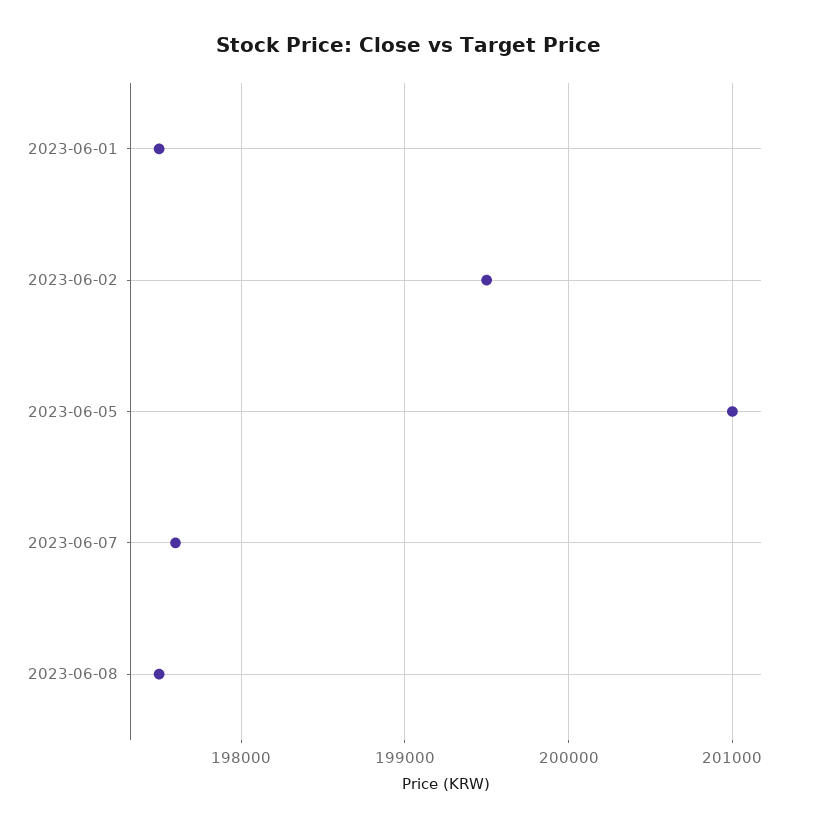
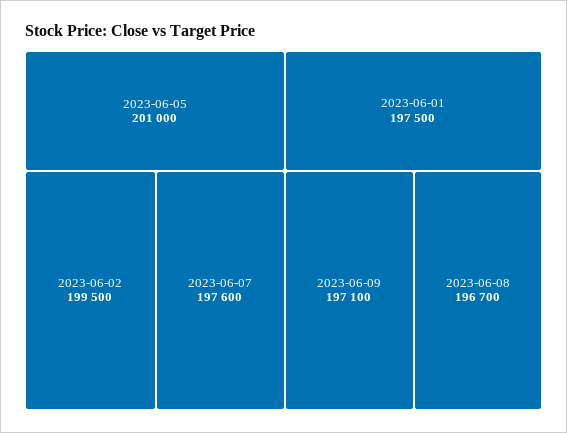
2023-06-08: 197500 -> 196700
2023-06-09: none -> 197100

